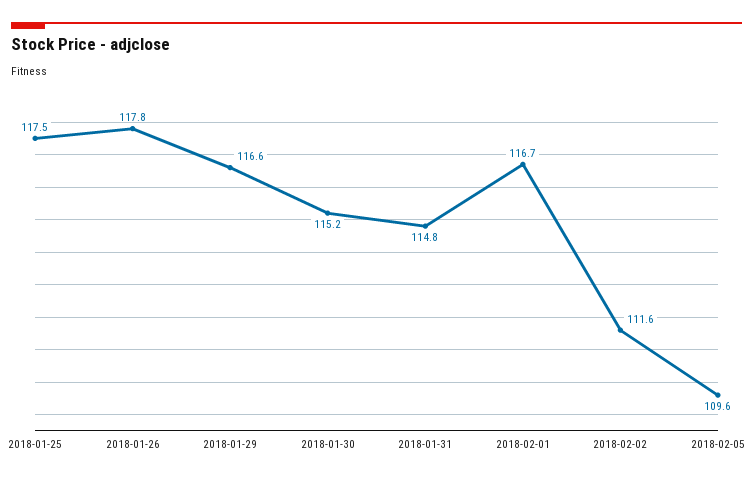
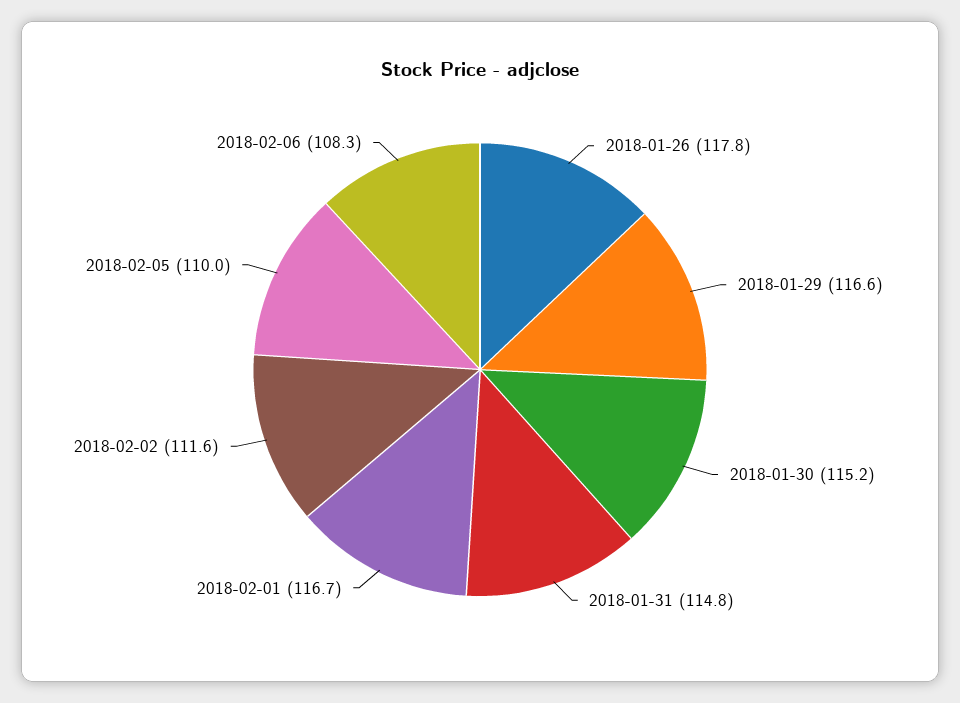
2018-01-25: 117.5 -> none
2018-02-05: 109.6 -> 110
2018-02-06: none -> 108.3

